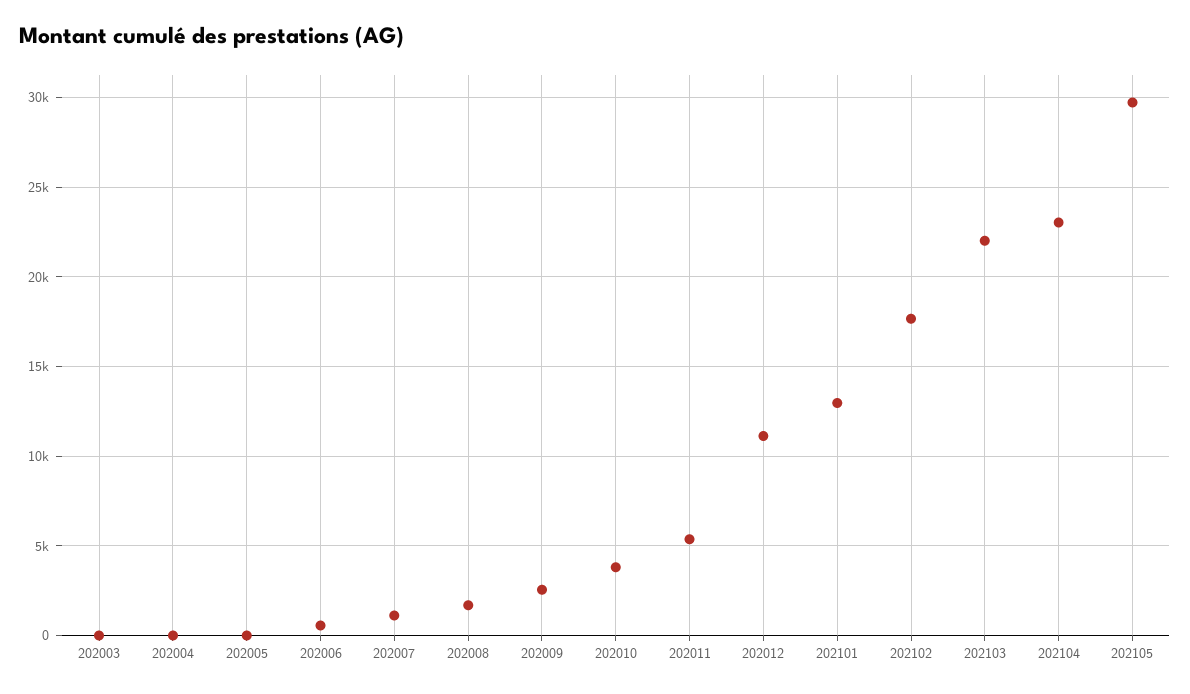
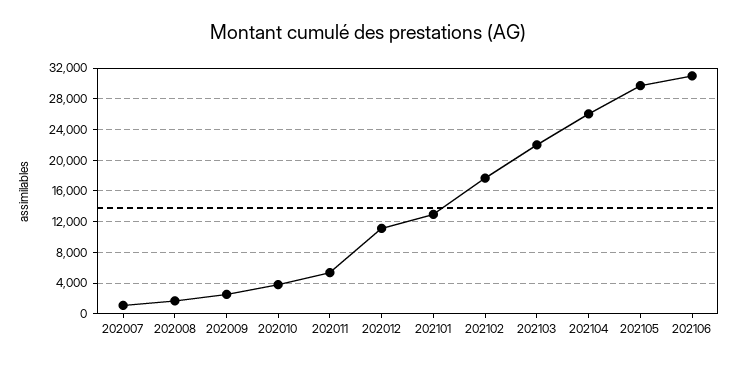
202003: 0 -> none
202004: 0 -> none
202005: 0 -> none
202006: 500 -> none
202104: 23000 -> 26000
202106: none -> 31000

